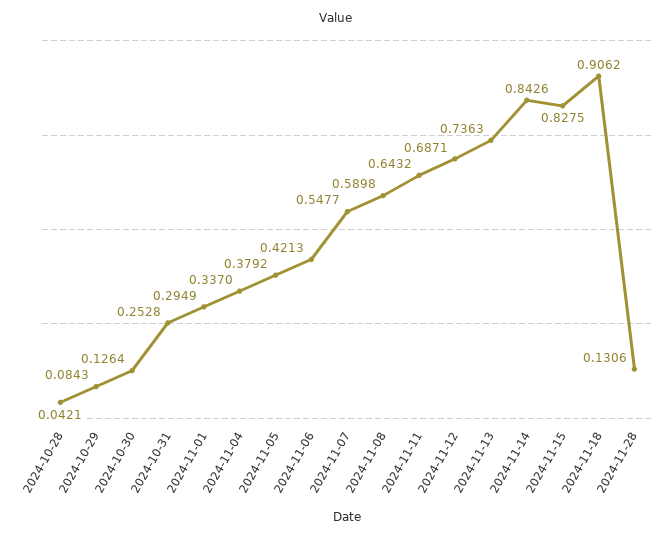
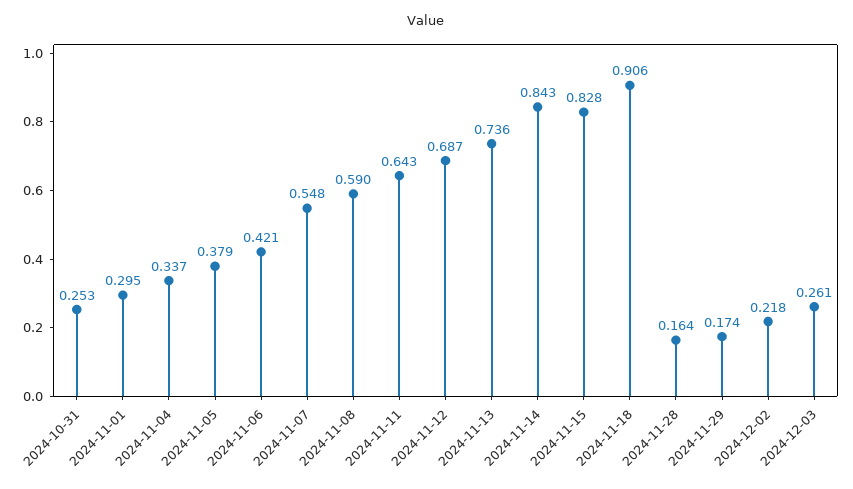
2024-10-28: 0.0421 -> none
2024-10-29: 0.0843 -> none
2024-10-30: 0.1264 -> none
2024-11-28: 0.1306 -> 0.164
2024-11-29: none -> 0.174
2024-12-02: none -> 0.218
2024-12-03: none -> 0.261

